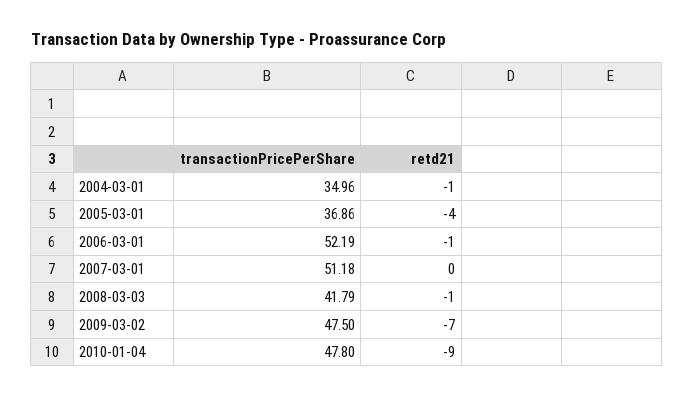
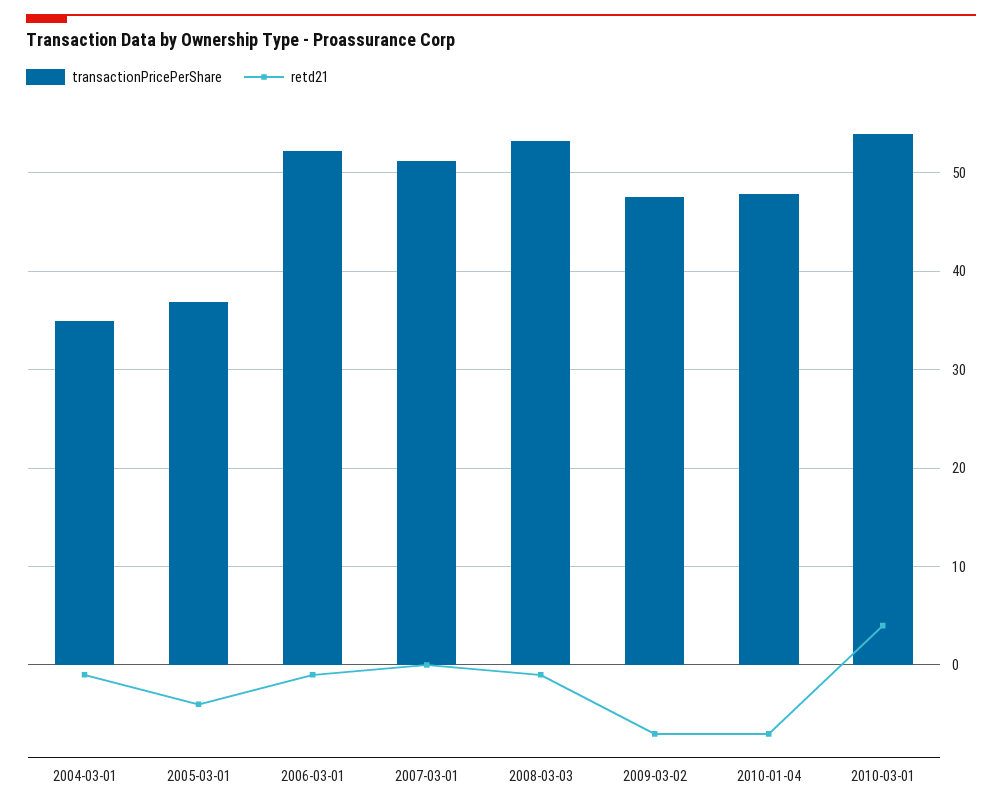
transactionPricePerShare, 2008-03-03: 41.79 -> 53
retd21, 2010-01-04: -9 -> -7
transactionPricePerShare, 2010-03-01: none -> 54
retd21, 2010-03-01: none -> 4

